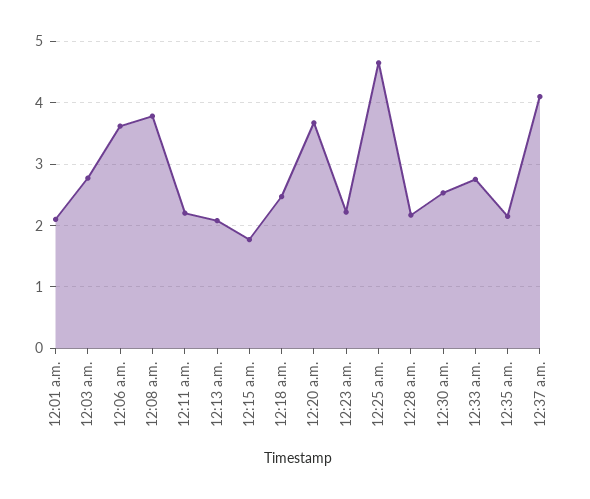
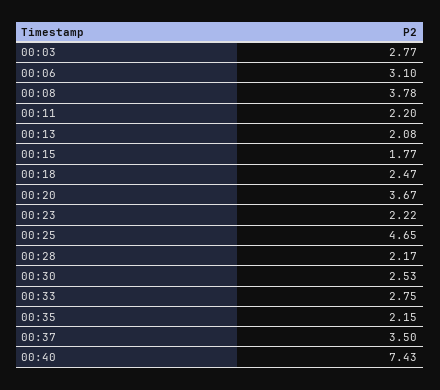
12:01 a.m.: 2.1 -> none
12:06 a.m.: 3.6 -> 3.1
12:37 a.m.: 4.1 -> 3.5
00:40: none -> 7.43

